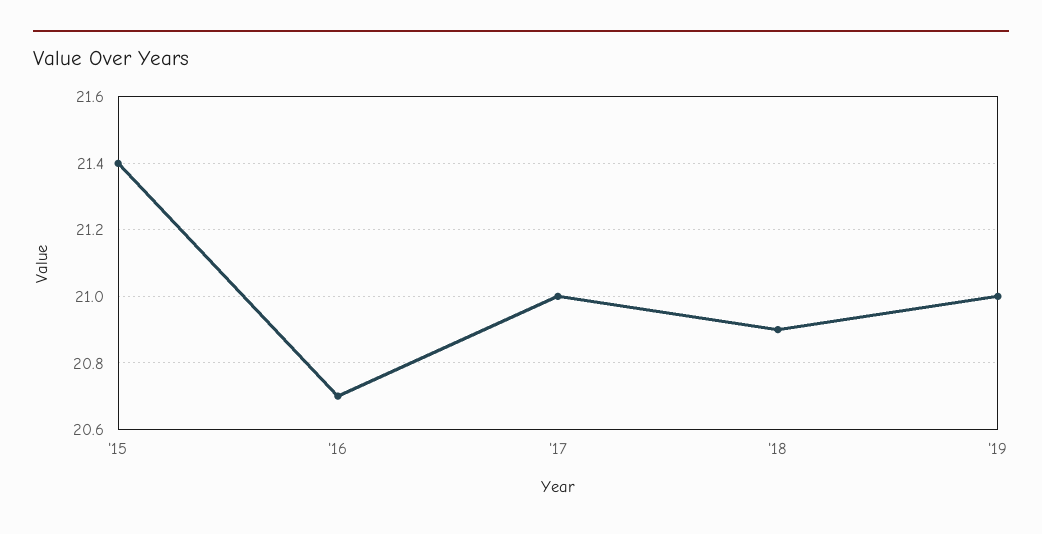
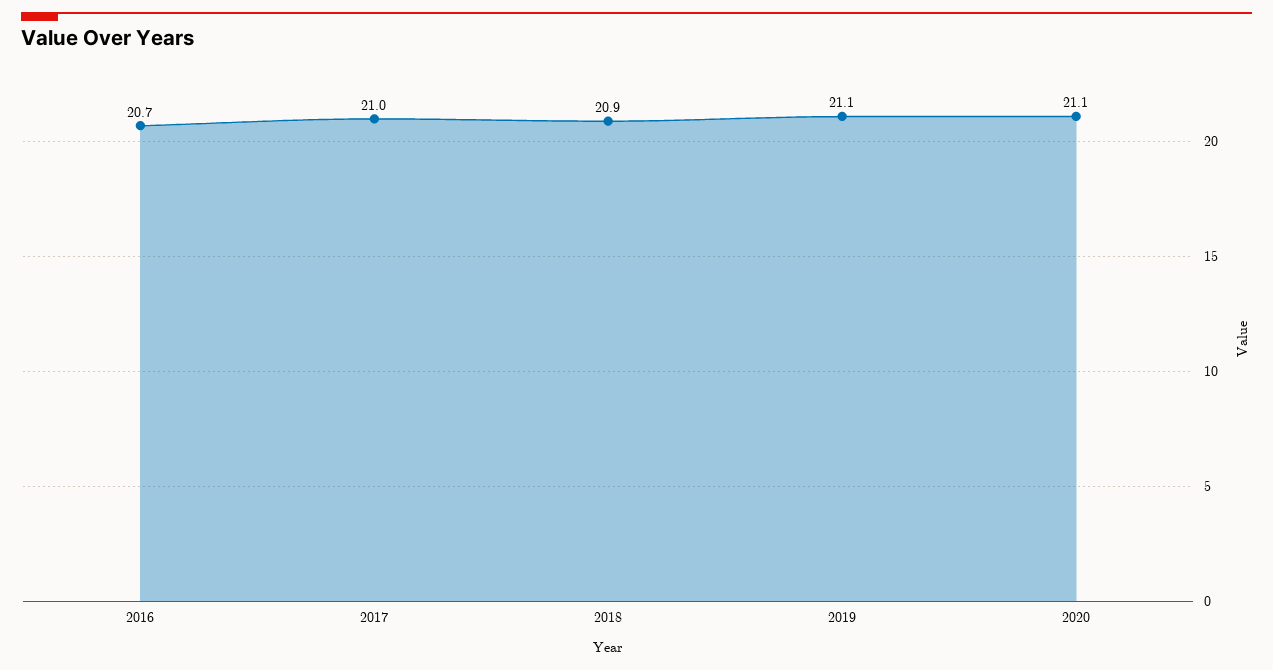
'15: 21.4 -> none
'19: 21 -> 21.1
2020: none -> 21.1

